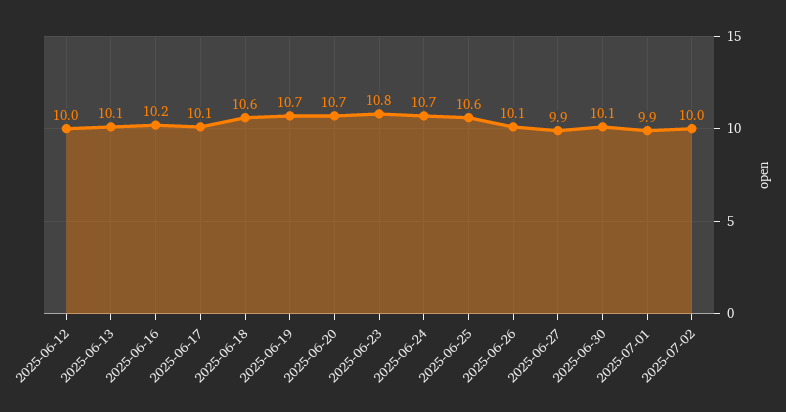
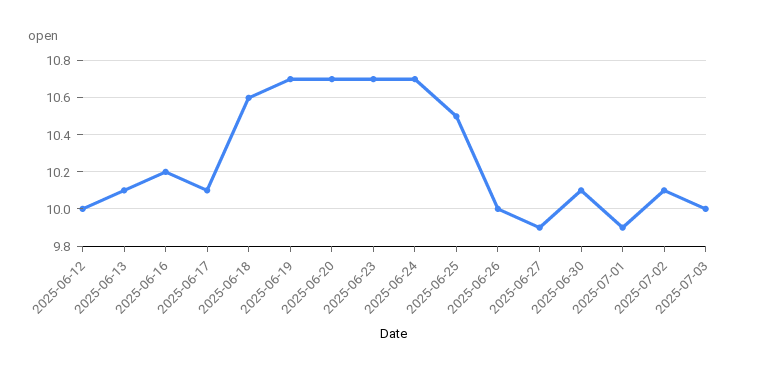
2025-06-23: 10.8 -> 10.7
2025-06-25: 10.6 -> 10.5
2025-06-26: 10.1 -> 10
2025-07-02: 10 -> 10.1
2025-07-03: none -> 10

